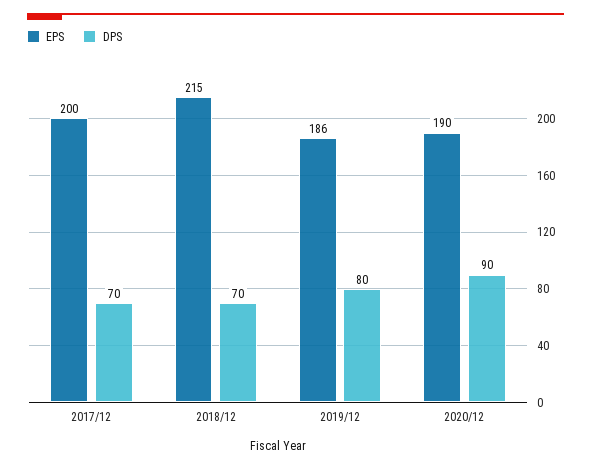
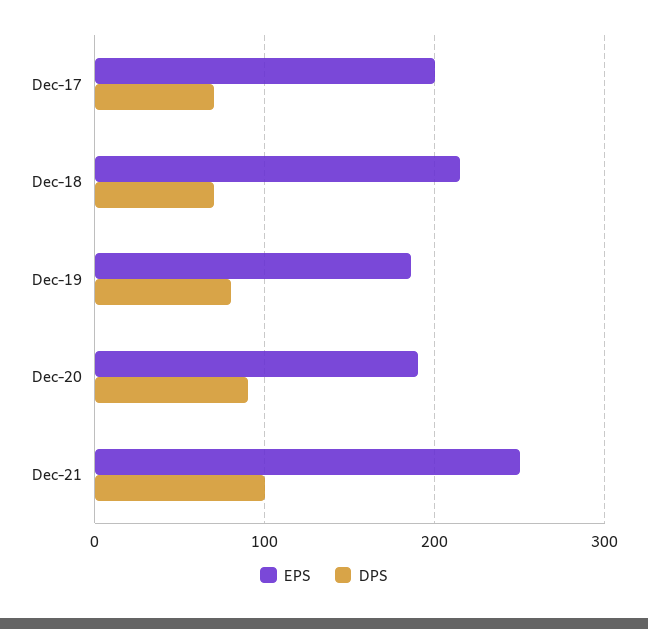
EPS, Dec-21: none -> 250
DPS, Dec-21: none -> 100

